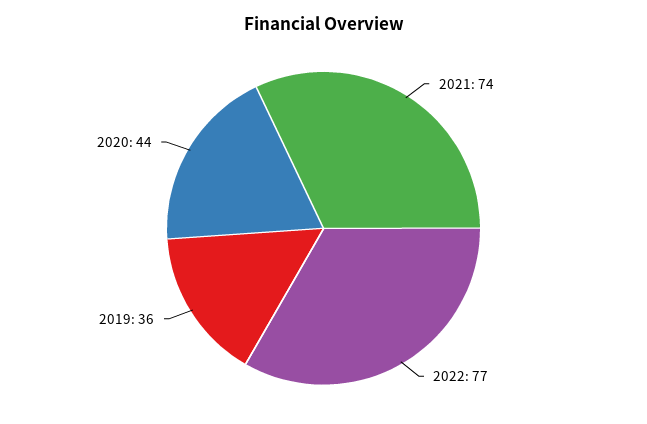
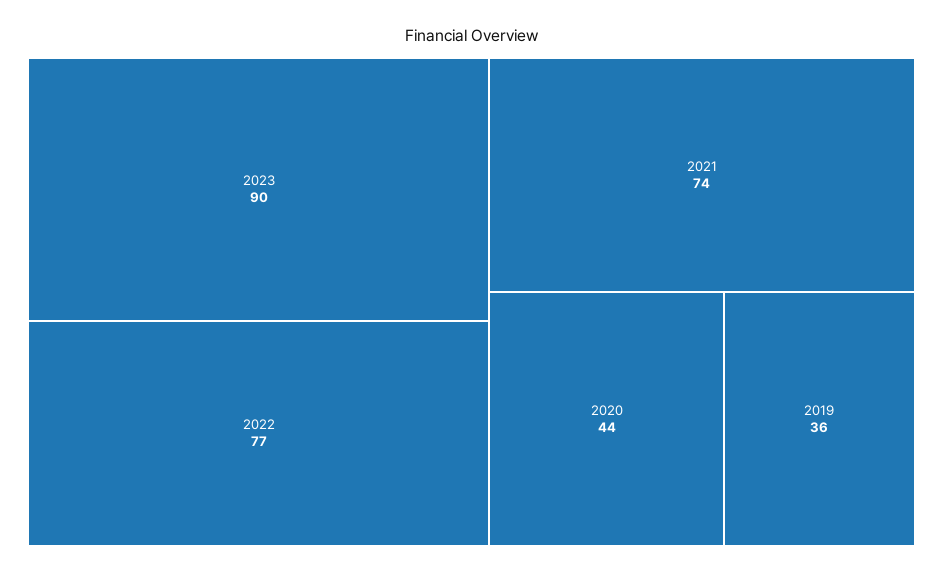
2023: none -> 90

